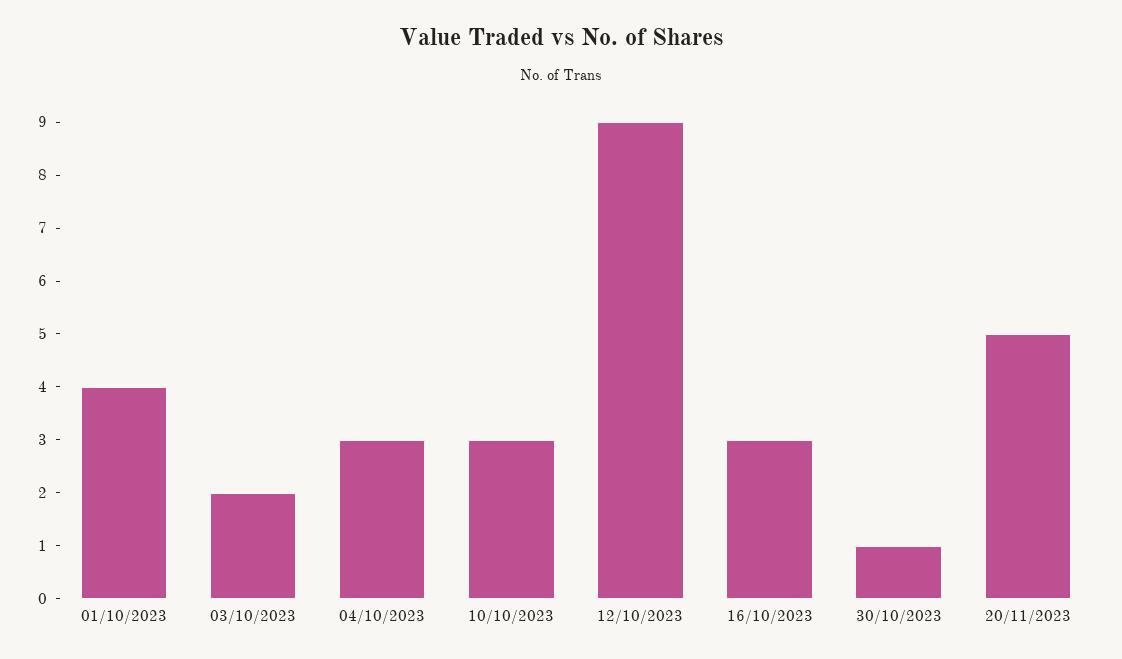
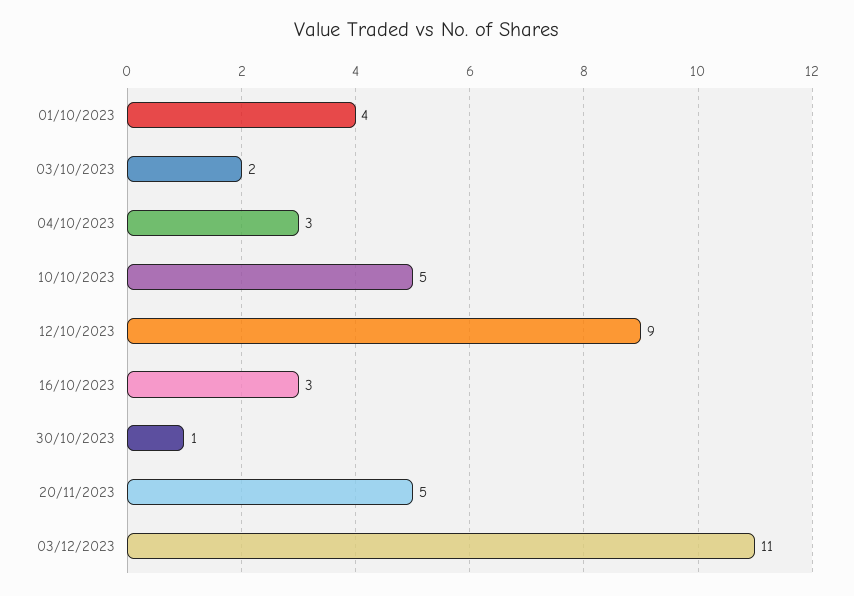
10/10/2023: 3 -> 5
03/12/2023: none -> 11

